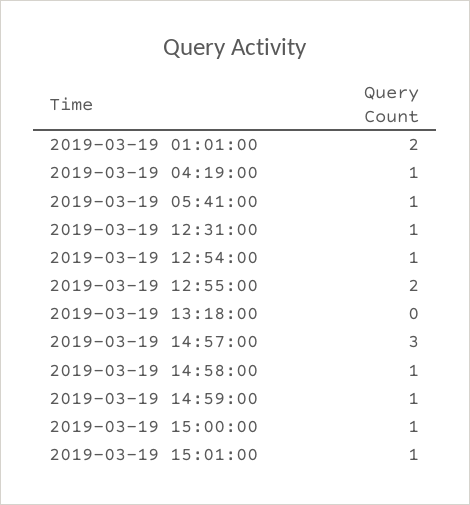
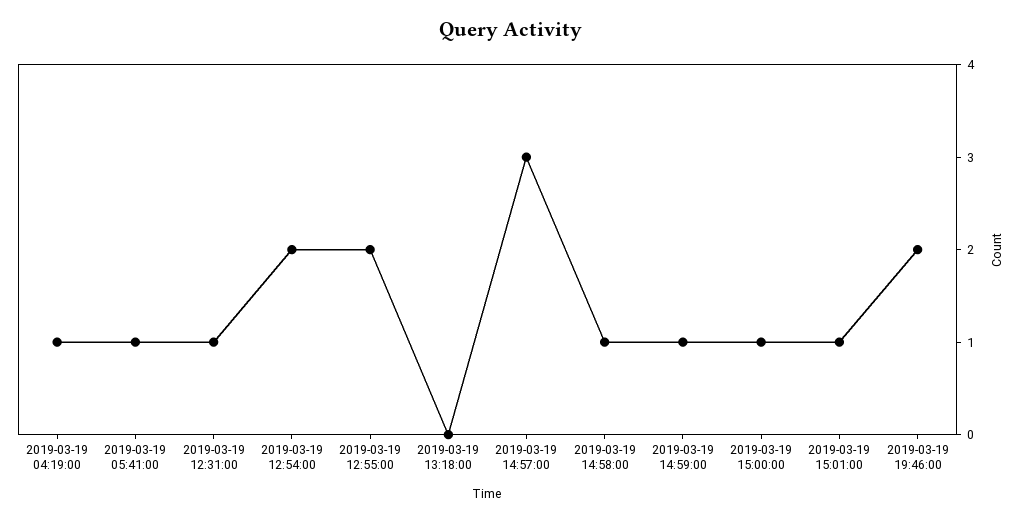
2019-03-19 01:01:00: 2 -> none
2019-03-19 12:54:00: 1 -> 2
2019-03-19 19:46:00: none -> 2

